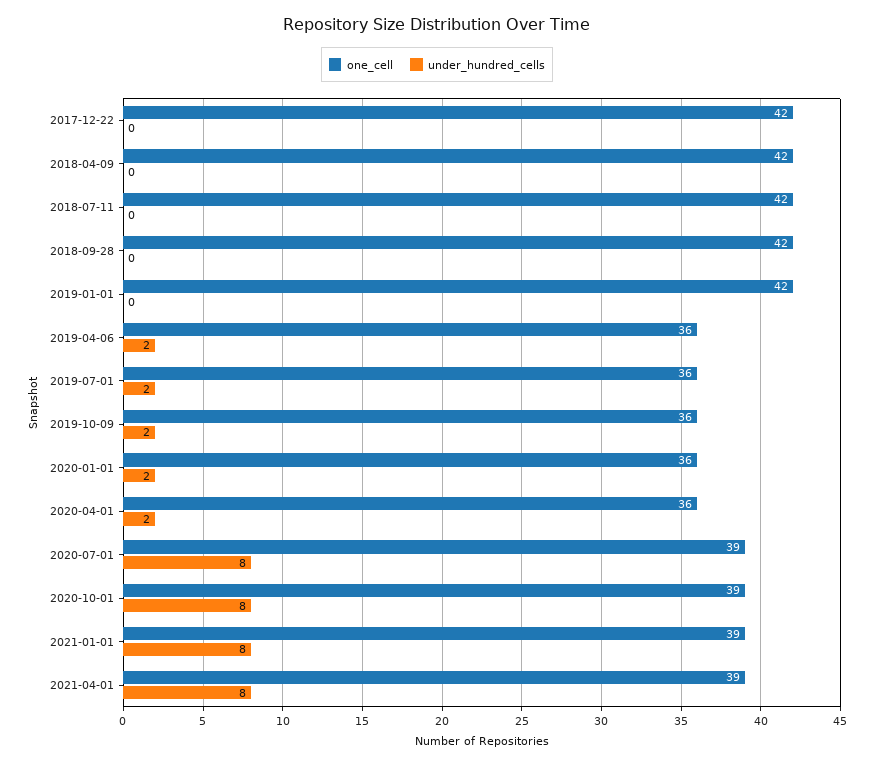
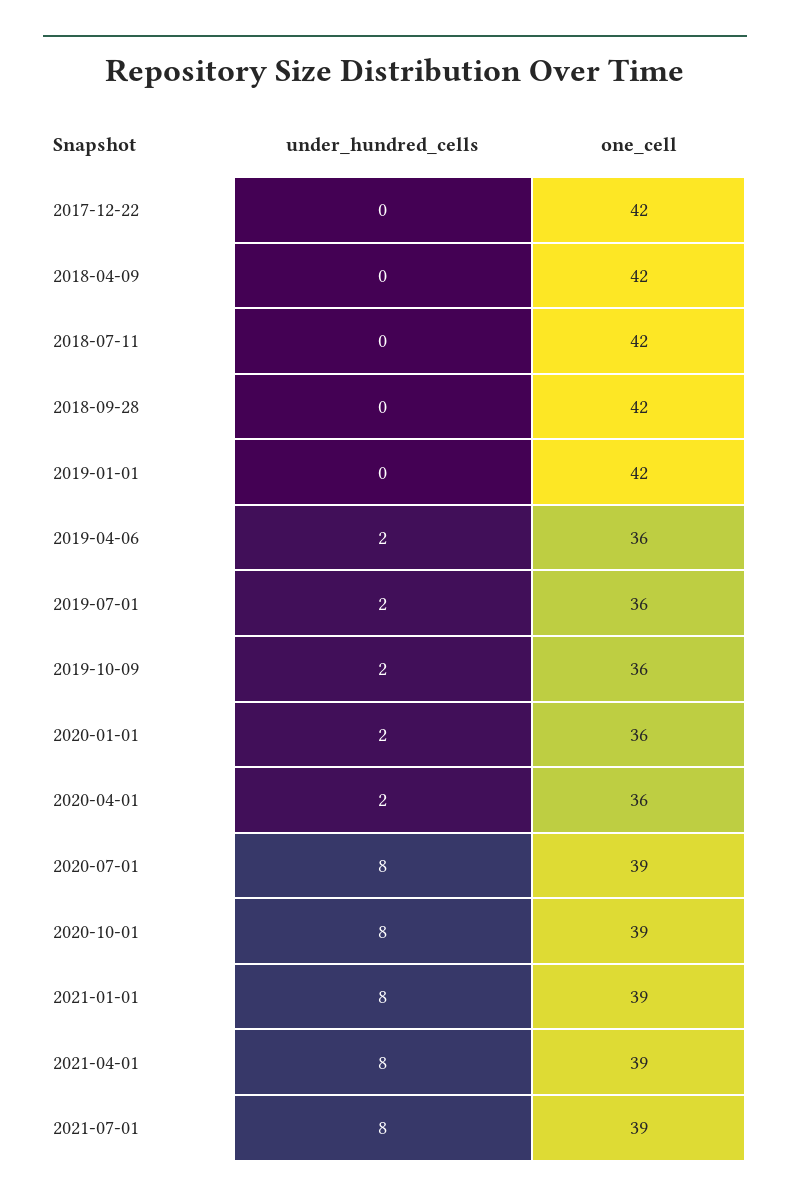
under_hundred_cells, 2021-07-01: none -> 8
one_cell, 2021-07-01: none -> 39

